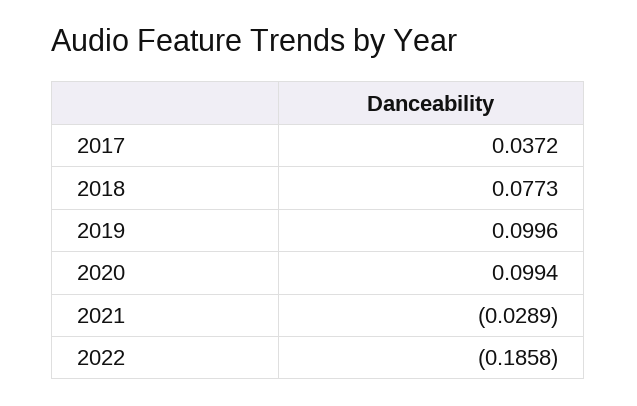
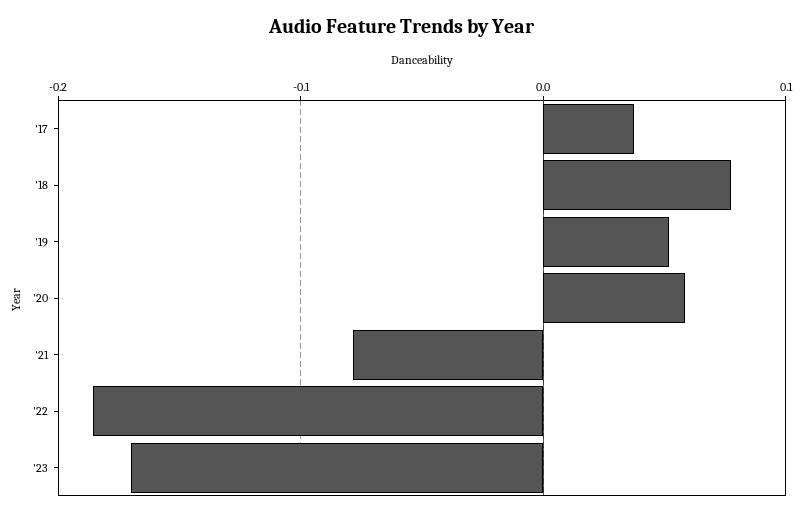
2019: 0.0996 -> 0.05
2020: 0.0994 -> 0.06
2021: -0.0289 -> -0.08
'23: none -> -0.17

